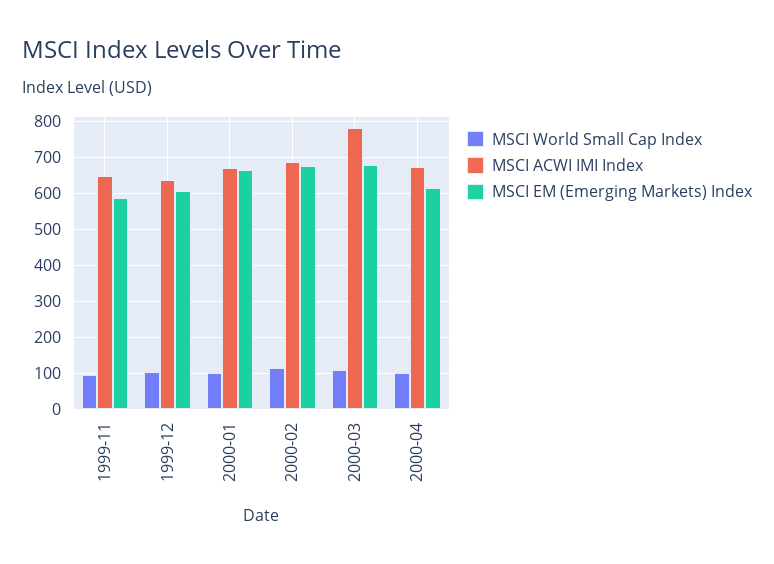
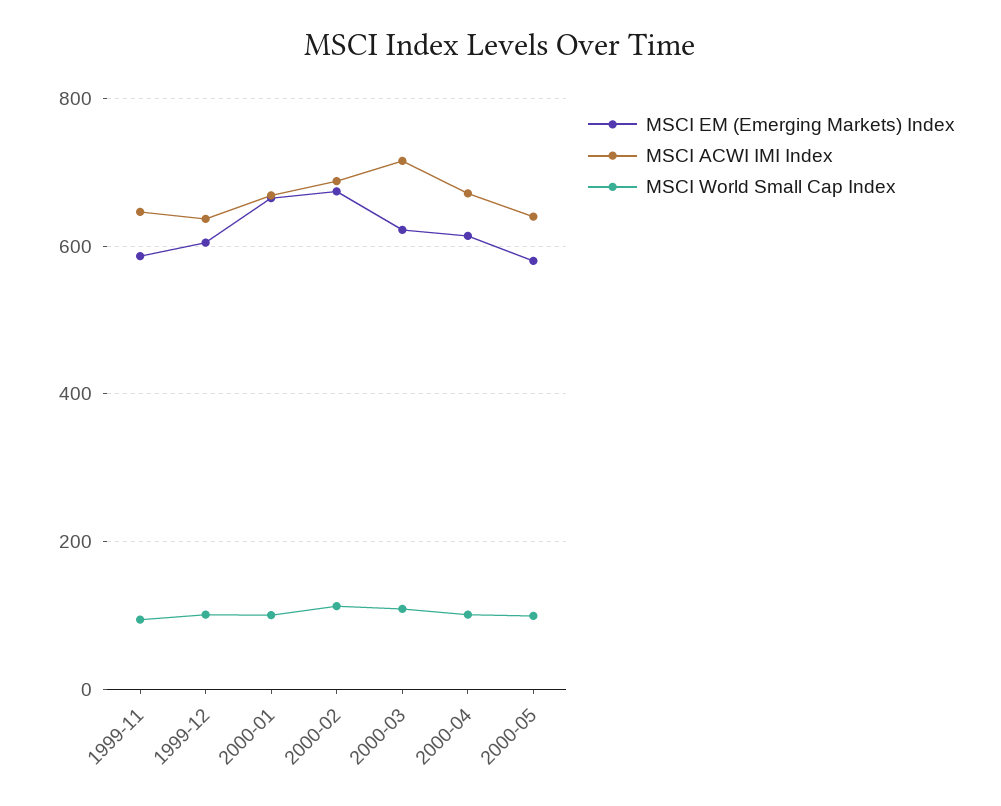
MSCI ACWI IMI Index, 2000-03: 780 -> 720
MSCI EM (Emerging Markets) Index, 2000-03: 680 -> 620
MSCI EM (Emerging Markets) Index, 2000-05: none -> 580
MSCI ACWI IMI Index, 2000-05: none -> 640
MSCI World Small Cap Index, 2000-05: none -> 100

